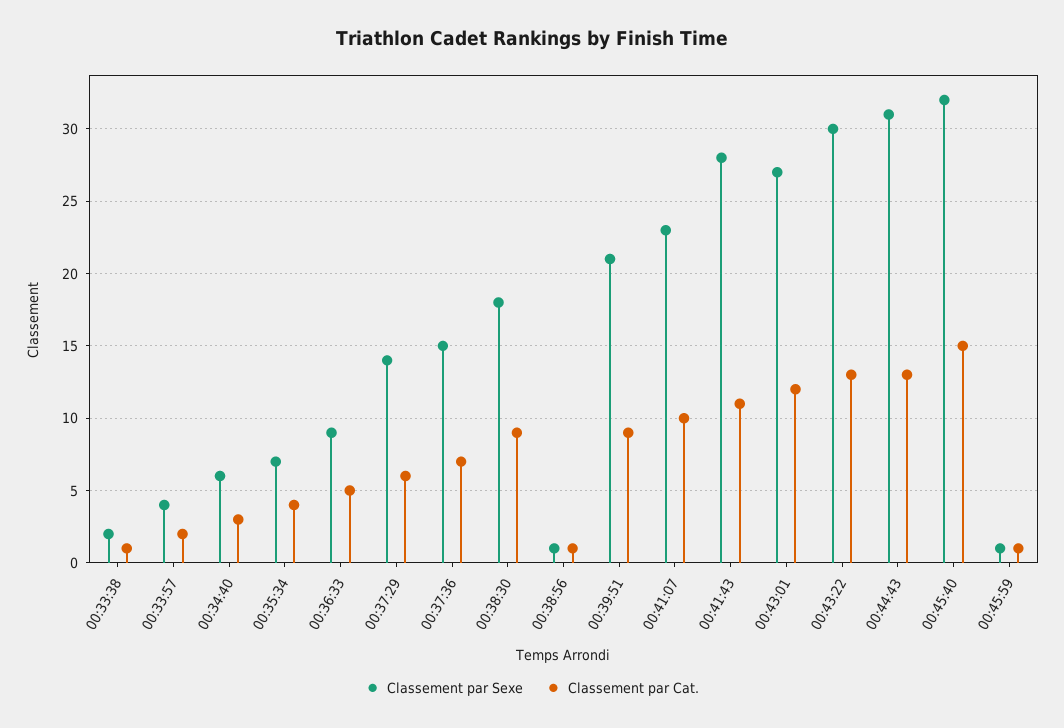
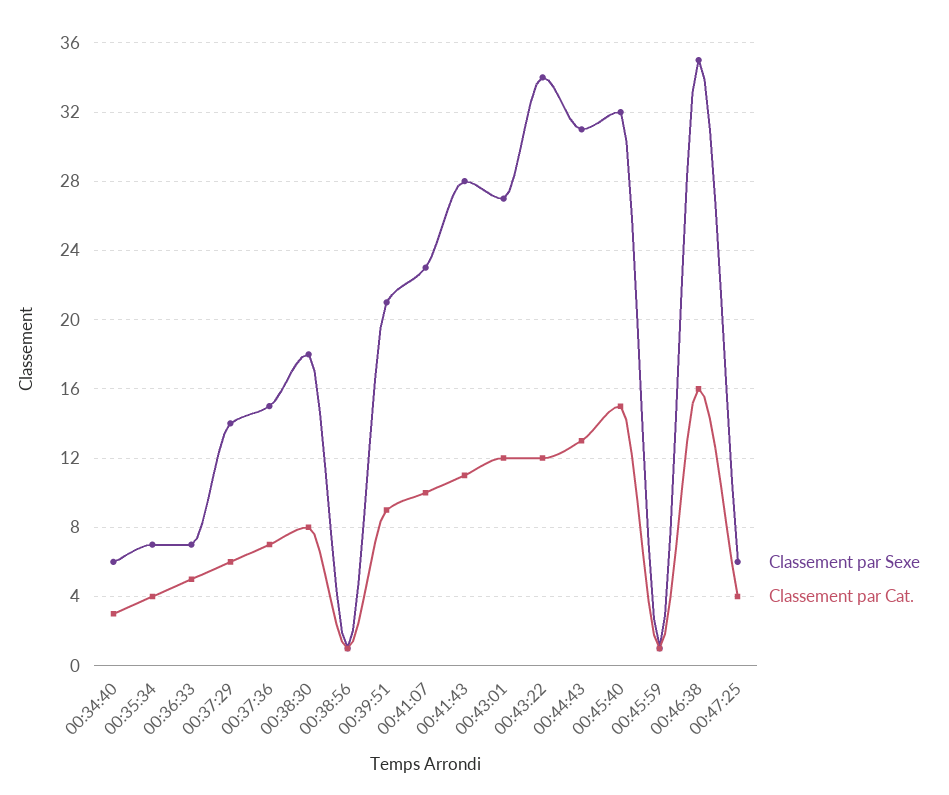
Classement par Sexe, 00:33:38: 2 -> none
Classement par Cat., 00:33:38: 1 -> none
Classement par Sexe, 00:33:57: 4 -> none
Classement par Cat., 00:33:57: 2 -> none
Classement par Sexe, 00:36:33: 9 -> 7
Classement par Cat., 00:38:30: 9 -> 8
Classement par Sexe, 00:43:22: 30 -> 34
Classement par Cat., 00:43:22: 13 -> 12
Classement par Sexe, 00:46:38: none -> 35
Classement par Cat., 00:46:38: none -> 16
Classement par Sexe, 00:47:25: none -> 6
Classement par Cat., 00:47:25: none -> 4

